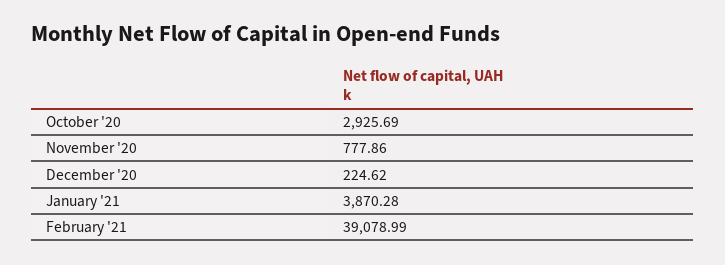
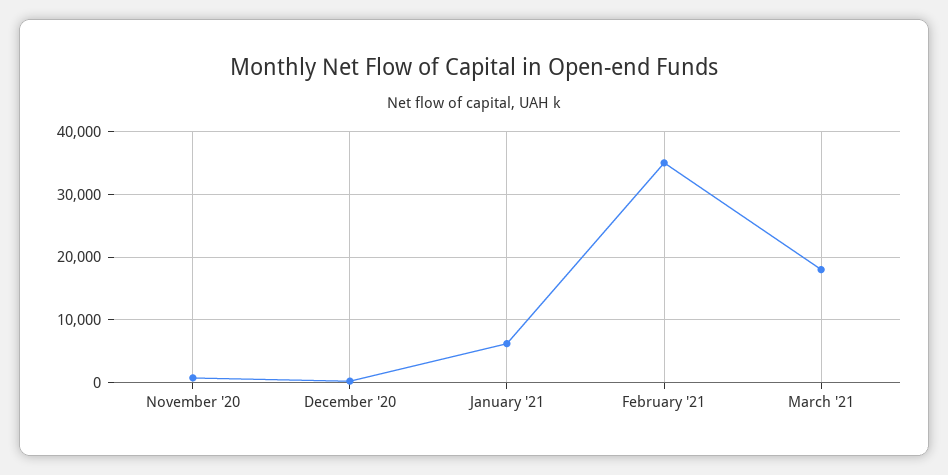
October '20: 2925.69 -> none
January '21: 3870.28 -> 6000
February '21: 39078.99 -> 35000
March '21: none -> 18000

